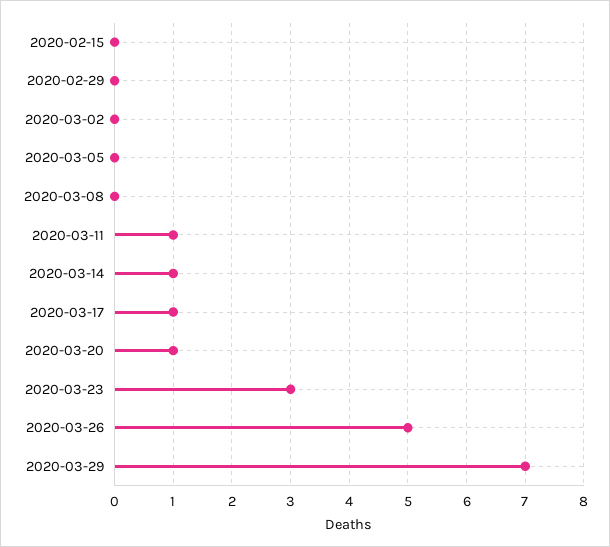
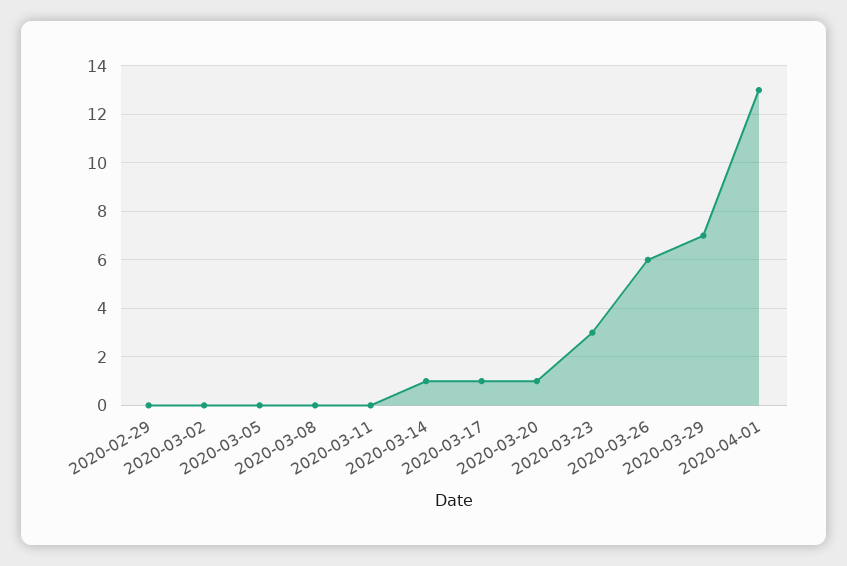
2020-02-15: 0 -> none
2020-03-11: 1 -> 0
2020-03-26: 5 -> 6
2020-04-01: none -> 13

